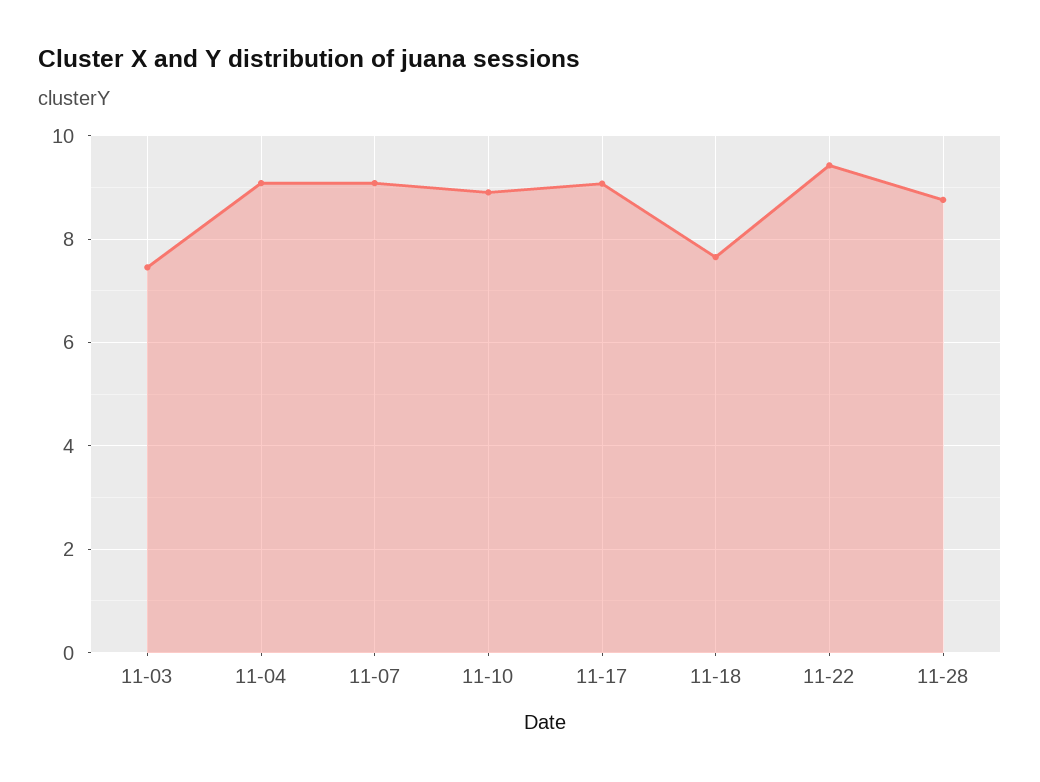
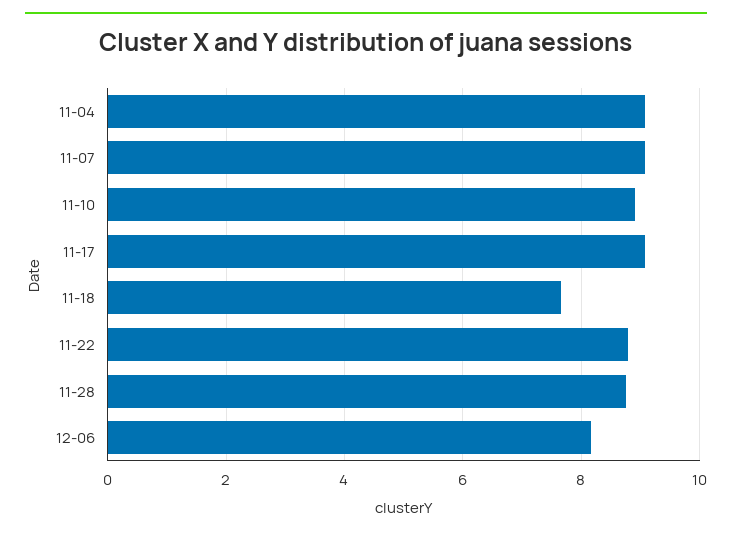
11-03: 7.4 -> none
11-22: 9.4 -> 8.8
12-06: none -> 8.2

